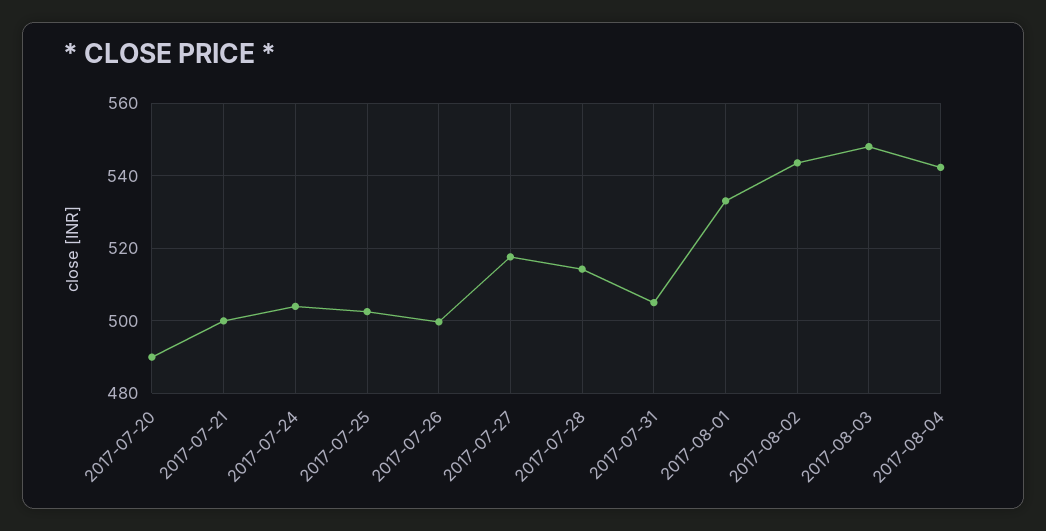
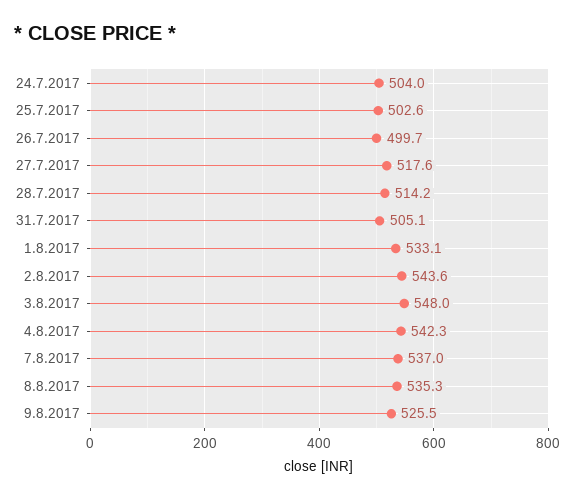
2017-07-20: 490 -> none
2017-07-21: 500 -> none
7.8.2017: none -> 537
8.8.2017: none -> 535.3
9.8.2017: none -> 525.5

